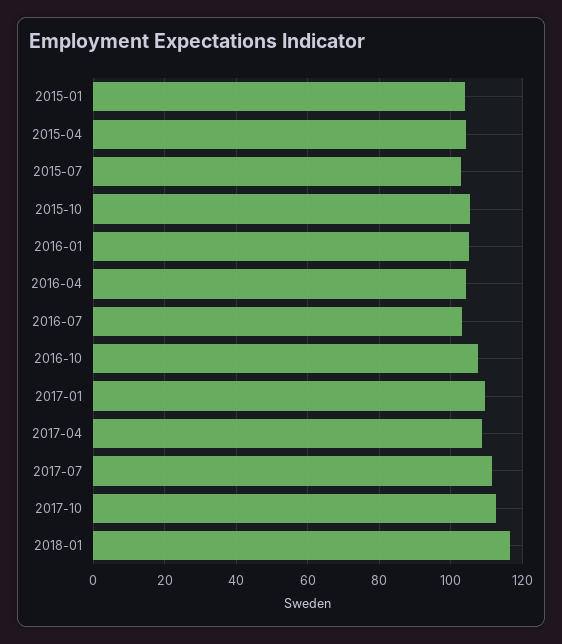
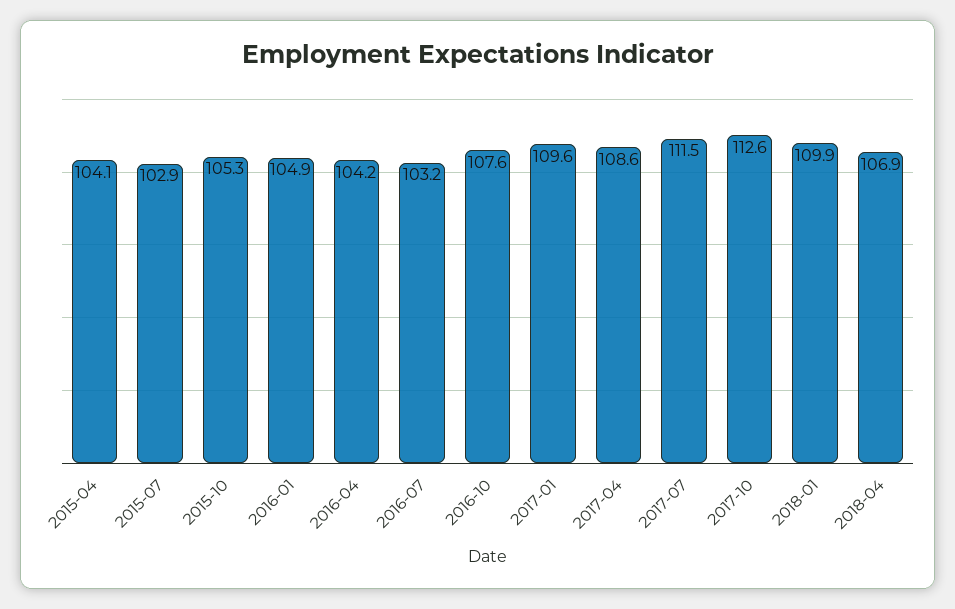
2015-01: 104 -> none
2018-01: 116 -> 109.9
2018-04: none -> 106.9

